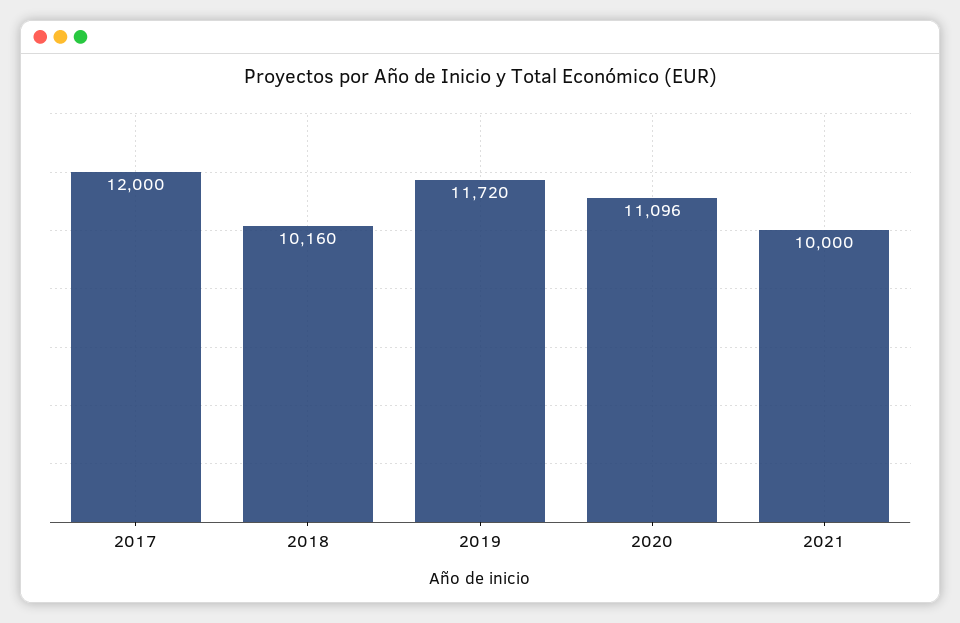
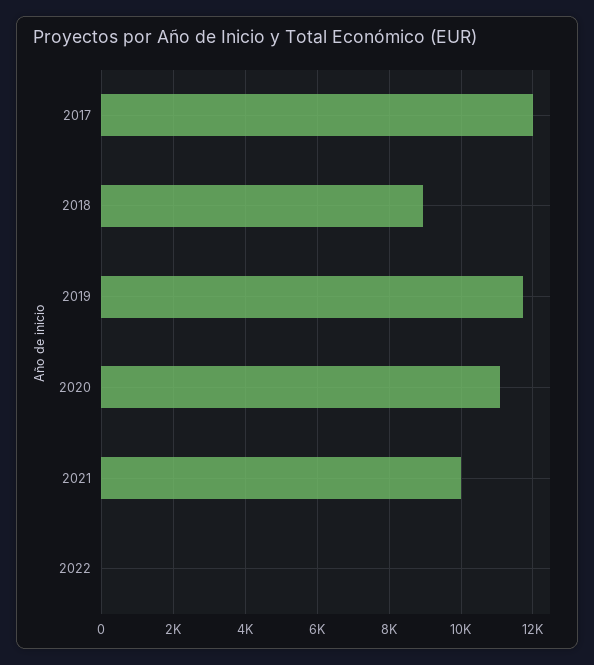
2018: 10160 -> 9000
2022: none -> 0

